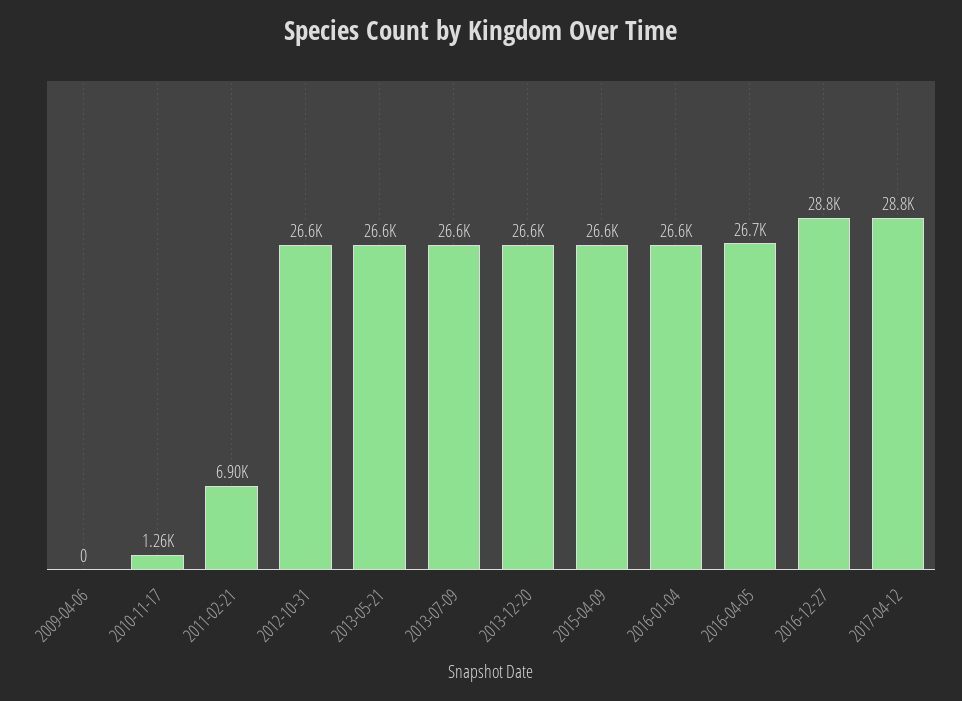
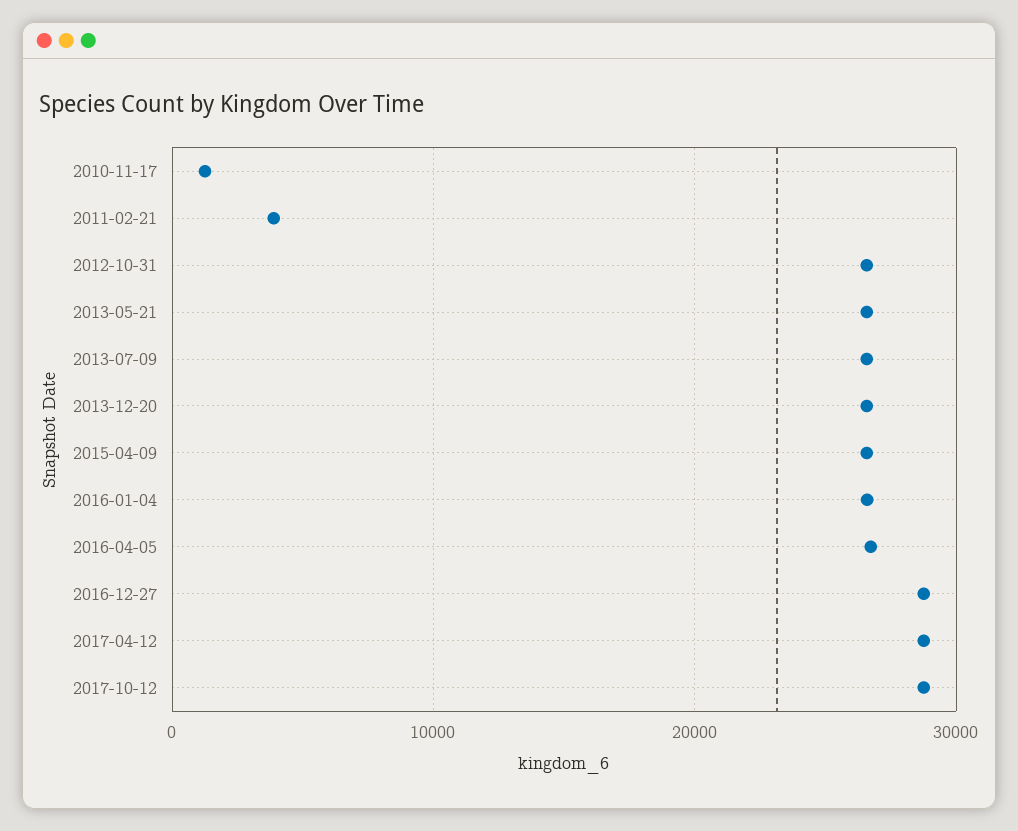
2009-04-06: 0 -> none
2011-02-21: 6900 -> 4000
2017-10-12: none -> 29000

